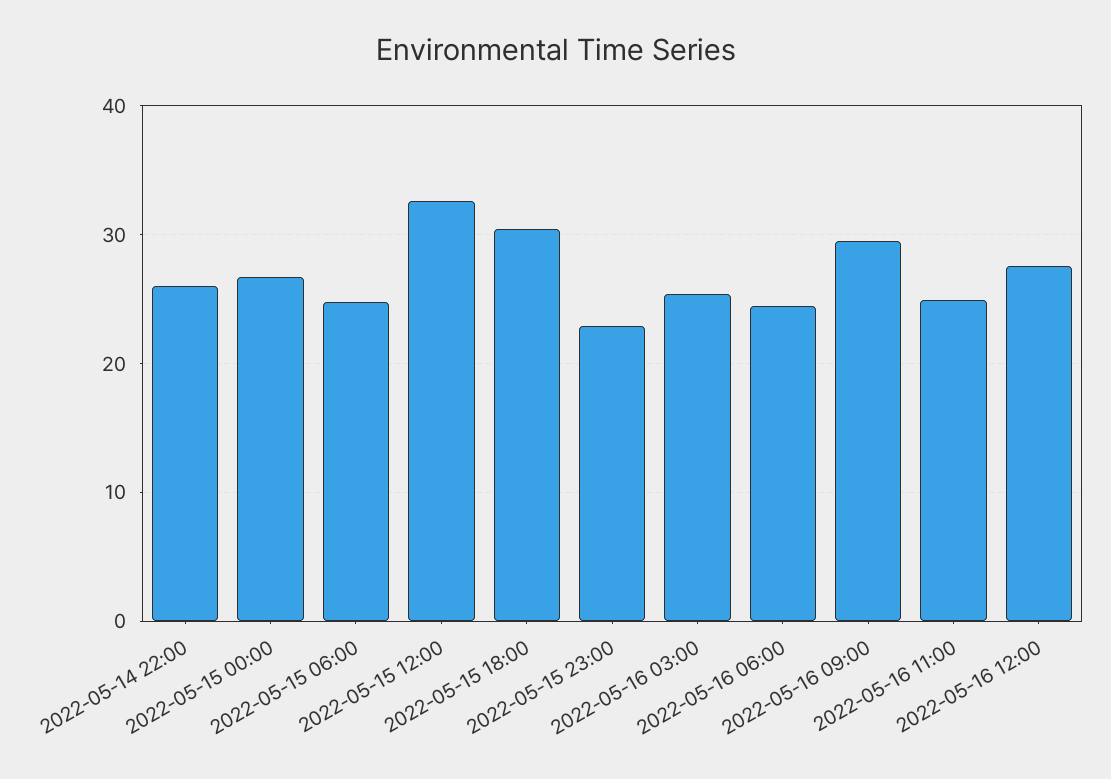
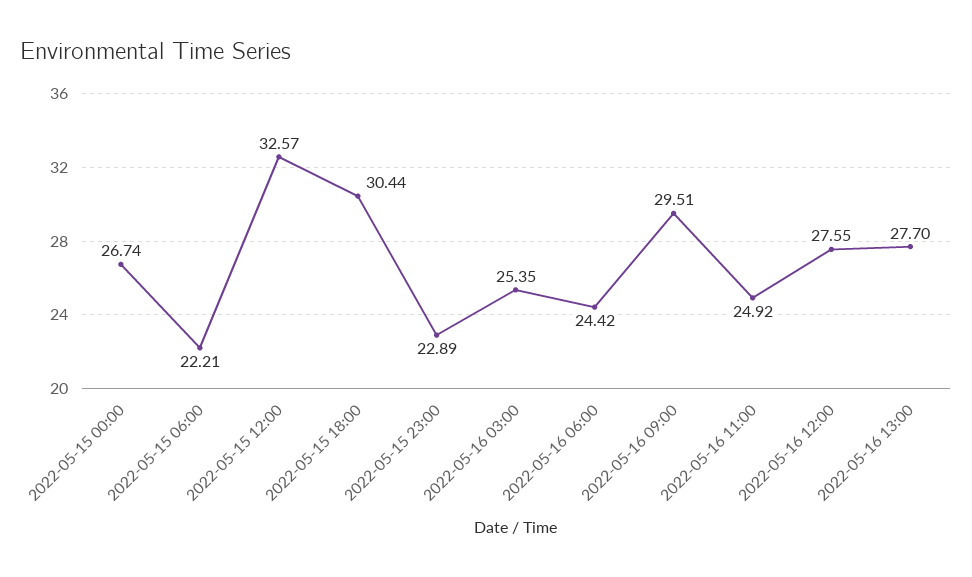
2022-05-14 22:00: 26 -> none
2022-05-15 06:00: 25 -> 22.21
2022-05-16 13:00: none -> 27.7

